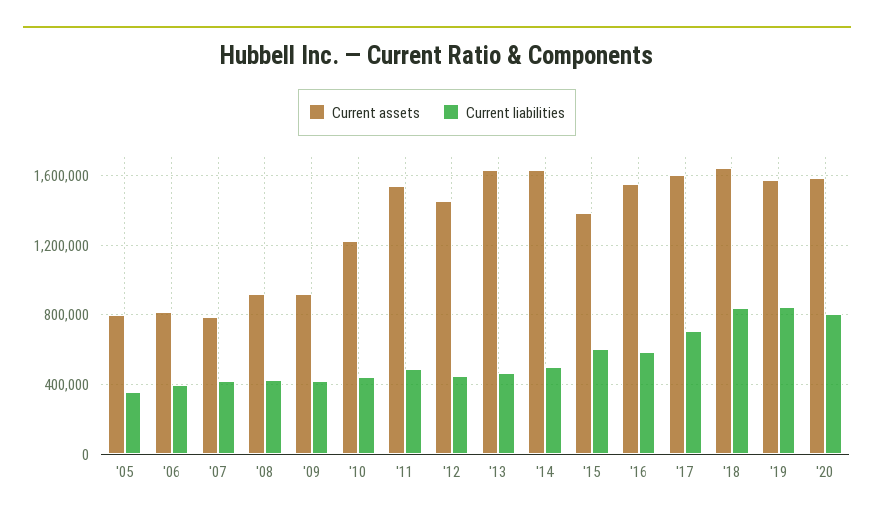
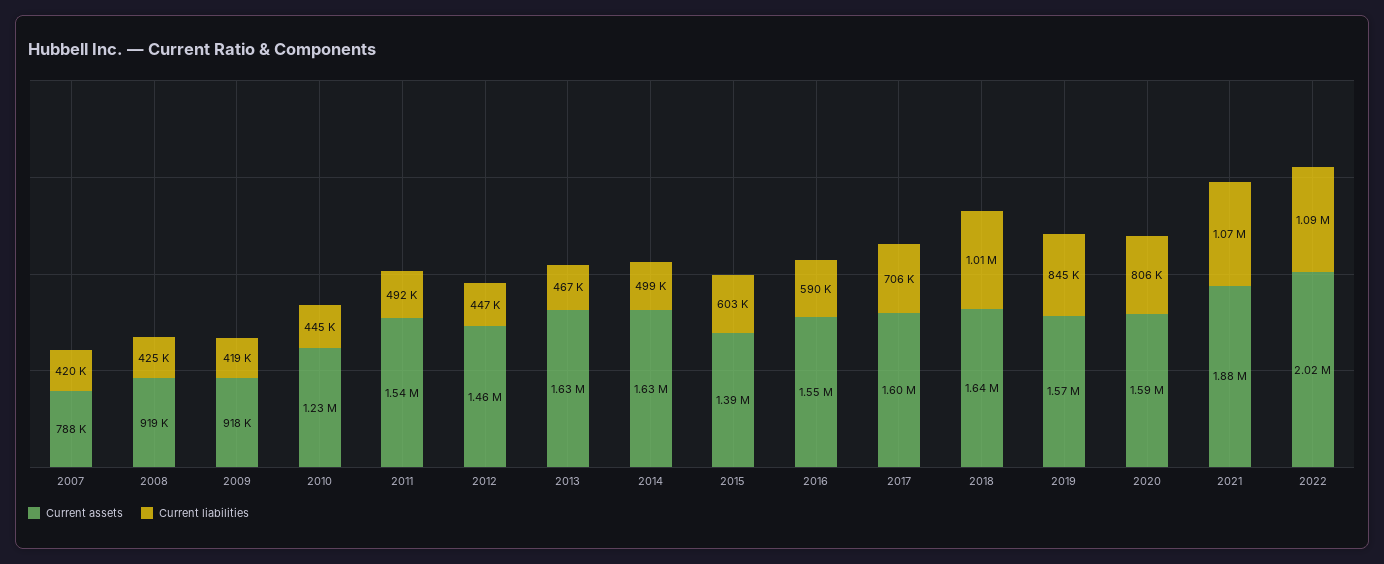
Current assets, '05: 800000 -> none
Current liabilities, '05: 350000 -> none
Current assets, '06: 800000 -> none
Current liabilities, '06: 400000 -> none
Current liabilities, '18: 850000 -> 1010000
Current assets, 2021: none -> 1880000
Current liabilities, 2021: none -> 1070000
Current assets, 2022: none -> 2020000
Current liabilities, 2022: none -> 1090000

